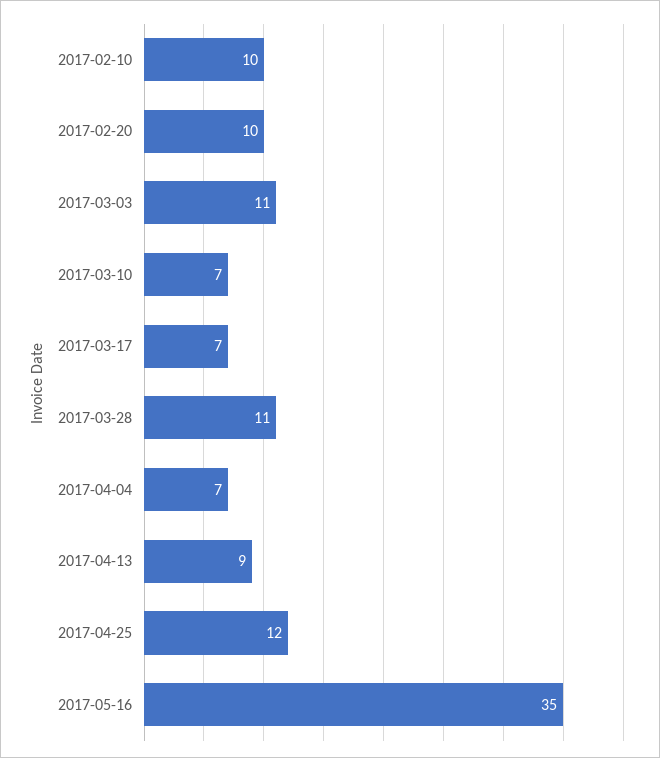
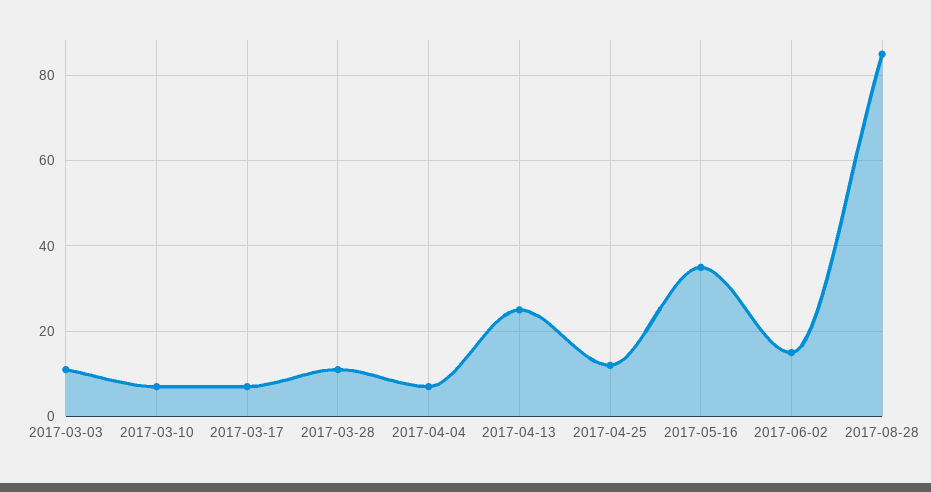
2017-02-10: 10 -> none
2017-02-20: 10 -> none
2017-04-13: 9 -> 25
2017-06-02: none -> 15
2017-08-28: none -> 85

